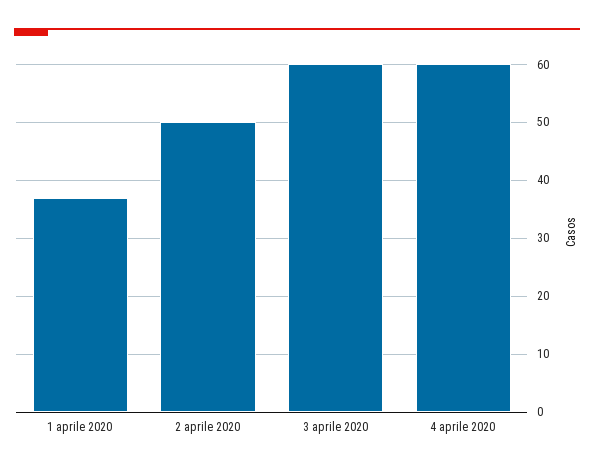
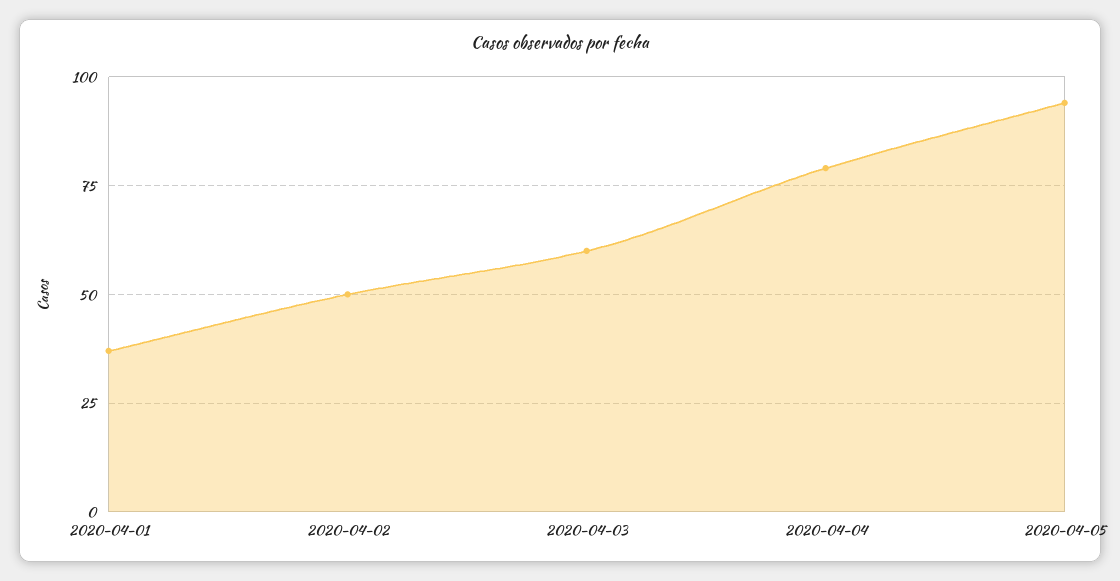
4 aprile 2020: 60 -> 80
2020-04-05: none -> 95

